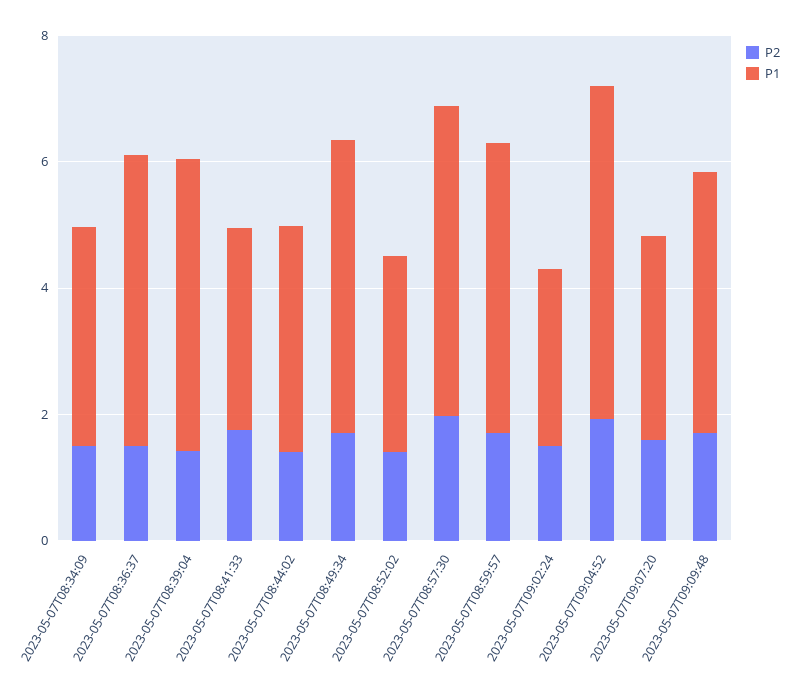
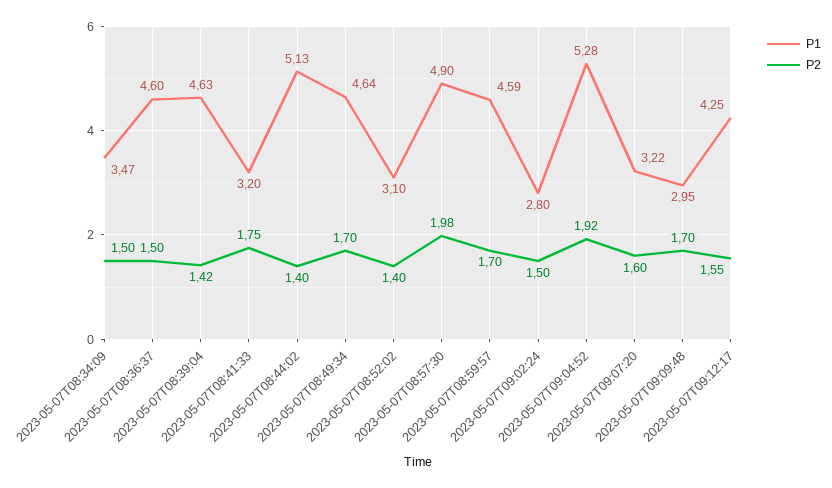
P1, 2023-05-07T08:44:02: 3.5 -> 5.13
P1, 2023-05-07T09:09:48: 4 -> 2.95
P1, 2023-05-07T09:12:17: none -> 4.25
P2, 2023-05-07T09:12:17: none -> 1.55

